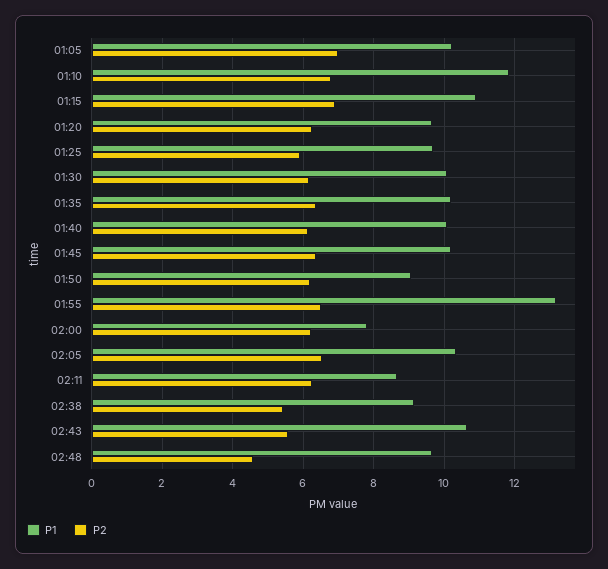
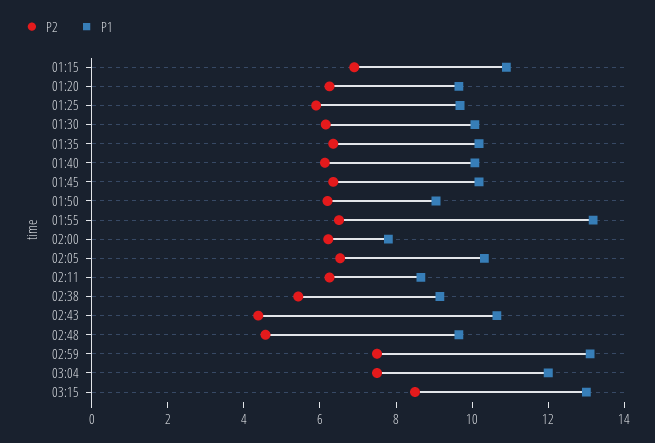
P1, 01:05: 10.2 -> none
P2, 01:05: 7 -> none
P1, 01:10: 11.8 -> none
P2, 01:10: 6.8 -> none
P2, 02:43: 5.6 -> 4.5
P2, 02:59: none -> 7.5
P1, 02:59: none -> 13
P2, 03:04: none -> 7.5
P1, 03:04: none -> 12
P2, 03:15: none -> 8.5
P1, 03:15: none -> 13

